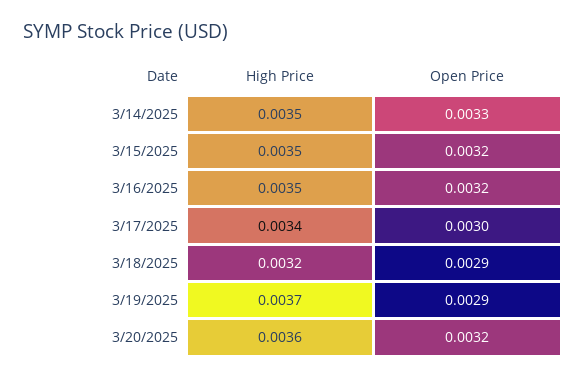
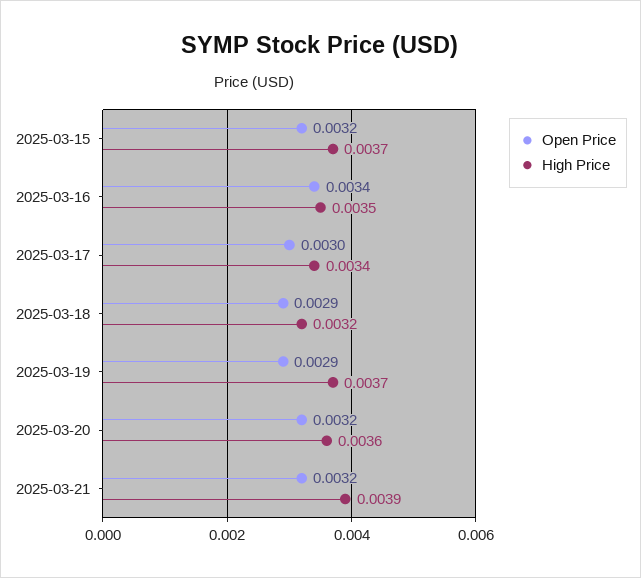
High Price, 3/14/2025: 0.0035 -> none
Open Price, 3/14/2025: 0.0033 -> none
High Price, 3/15/2025: 0.0035 -> 0.0037
Open Price, 3/16/2025: 0.0032 -> 0.0034
Open Price, 2025-03-21: none -> 0.0032
High Price, 2025-03-21: none -> 0.0039

